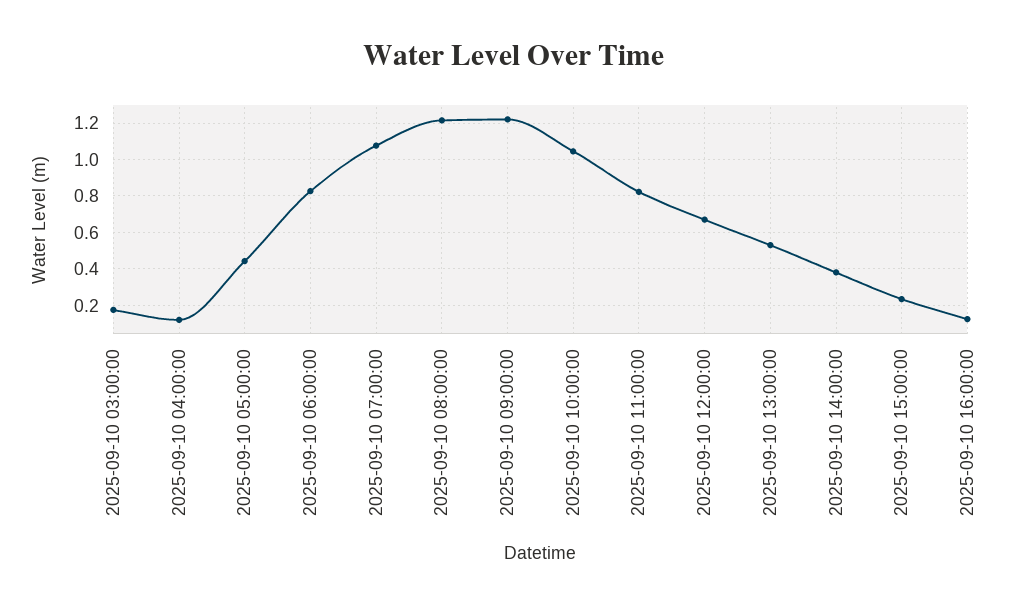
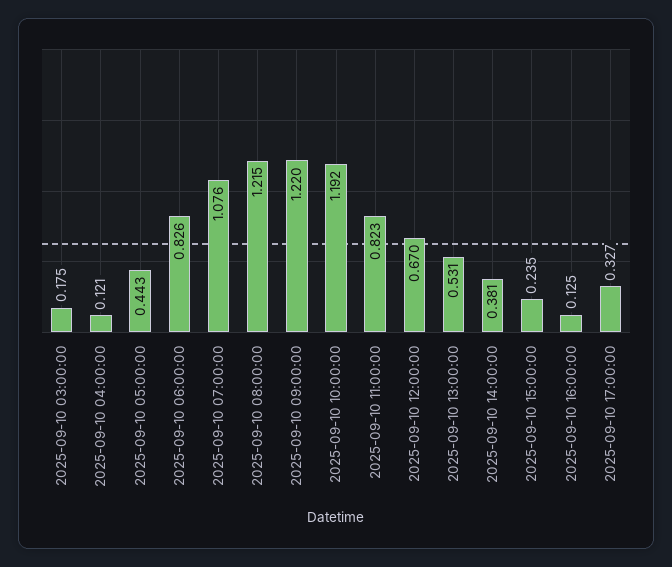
2025-09-10 10:00:00: 1.05 -> 1.192
2025-09-10 17:00:00: none -> 0.327

